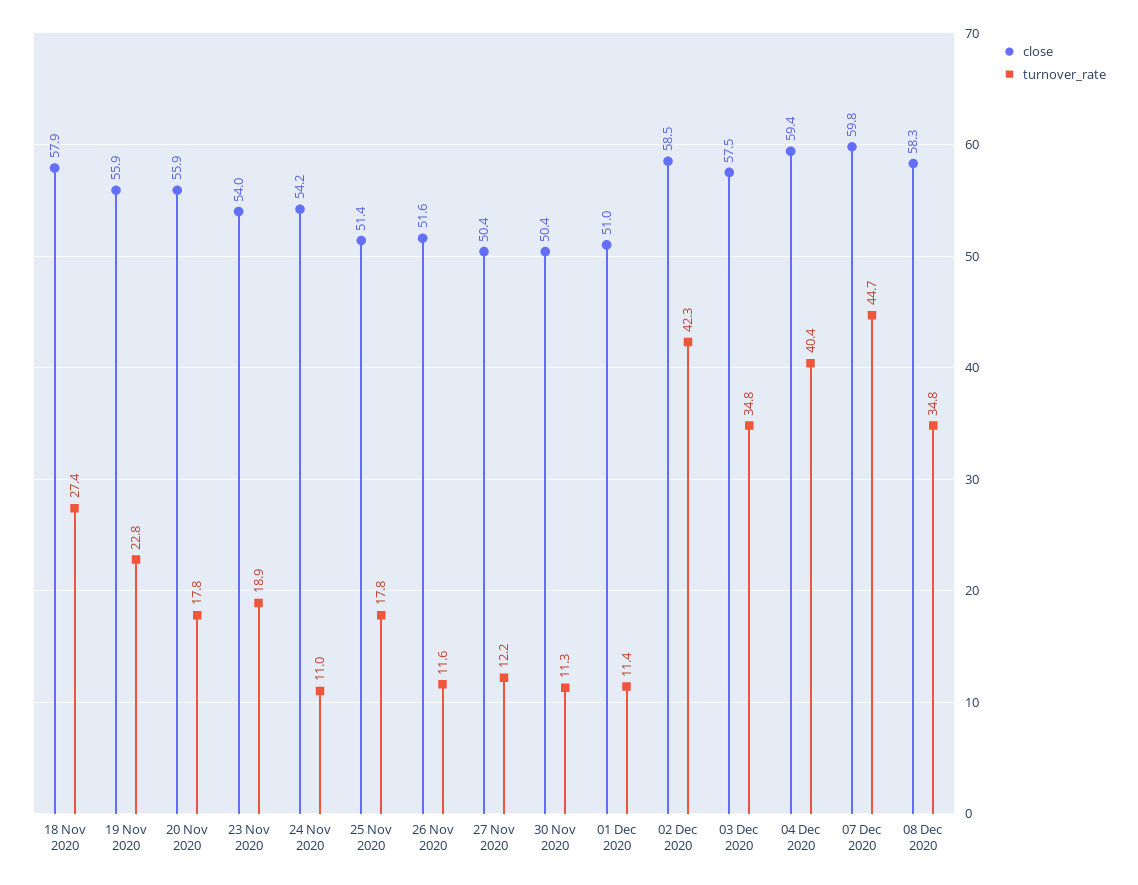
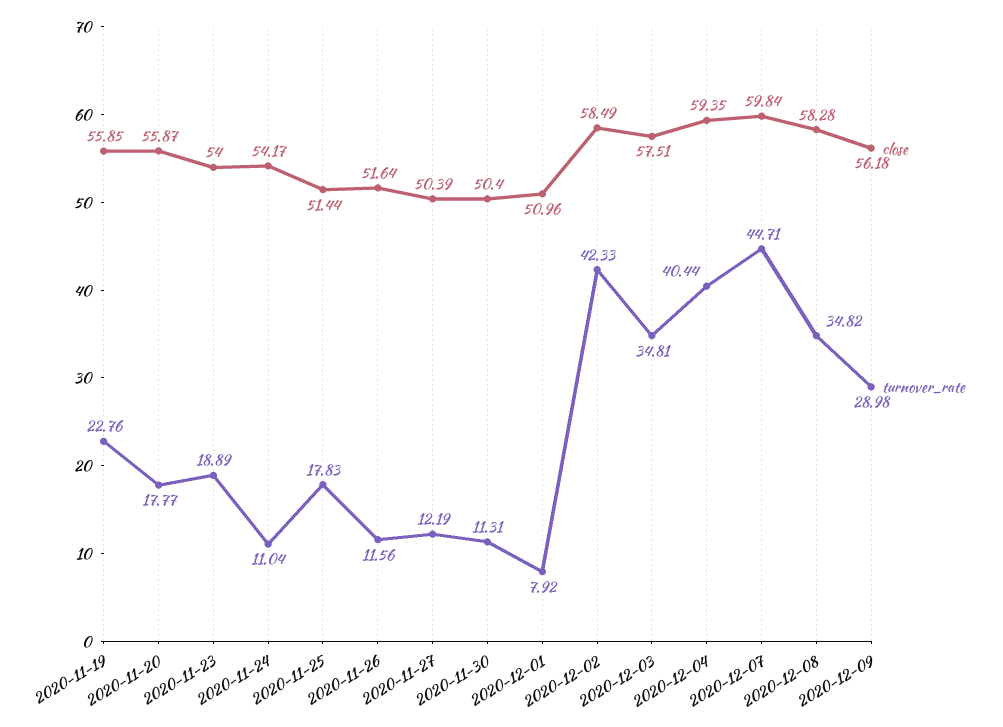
close, 18 Nov 2020: 57.9 -> none
turnover_rate, 18 Nov 2020: 27.4 -> none
turnover_rate, 01 Dec 2020: 11.4 -> 7.92
close, 2020-12-09: none -> 56.18
turnover_rate, 2020-12-09: none -> 28.98

